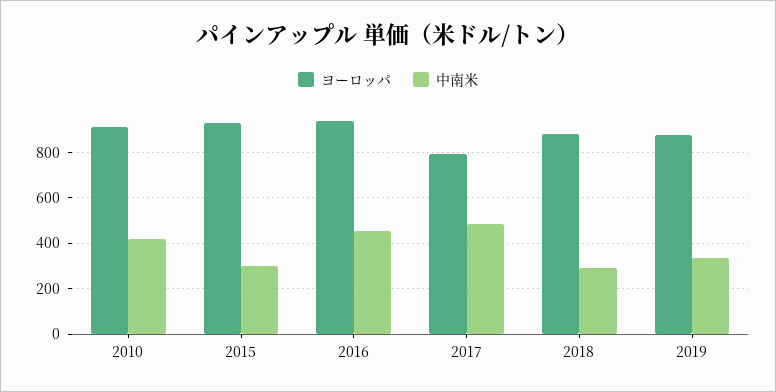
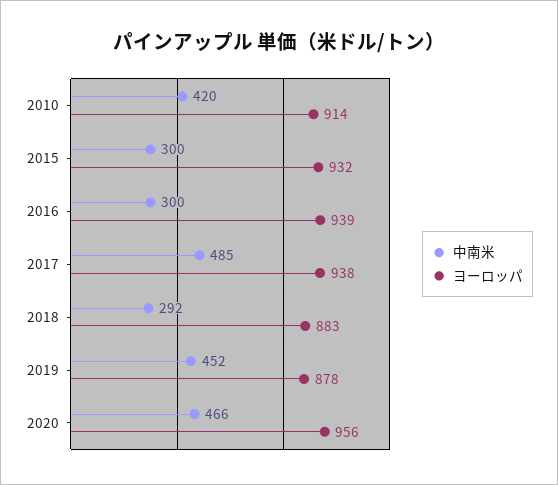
中南米, 2016: 450 -> 300
ヨーロッパ, 2017: 800 -> 938
中南米, 2019: 350 -> 452
中南米, 2020: none -> 466
ヨーロッパ, 2020: none -> 956

